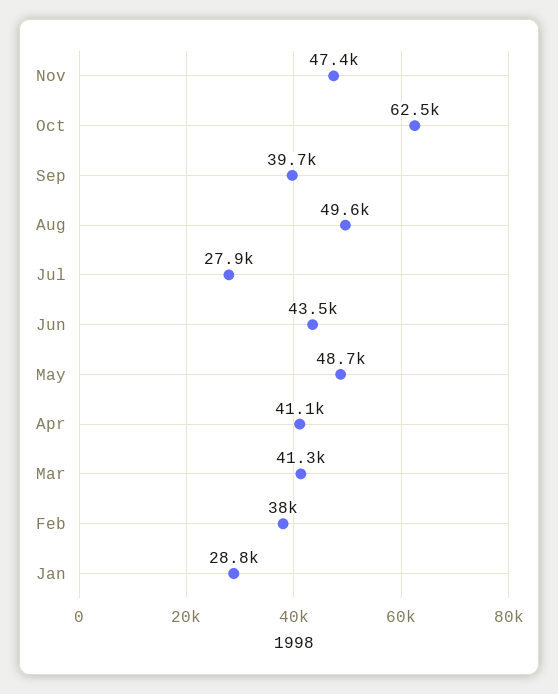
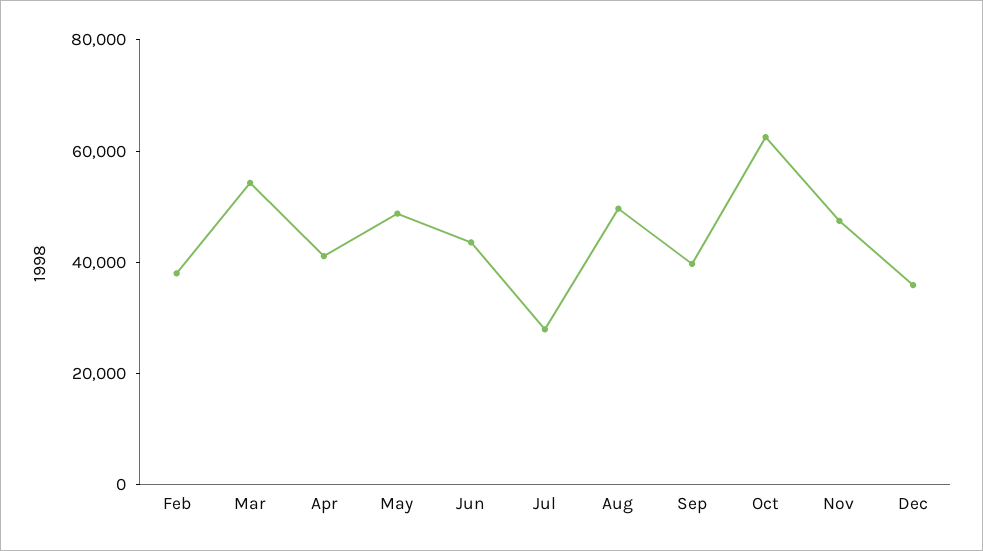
Mar: 41300 -> 55000
Jan: 28800 -> none
Dec: none -> 35000

